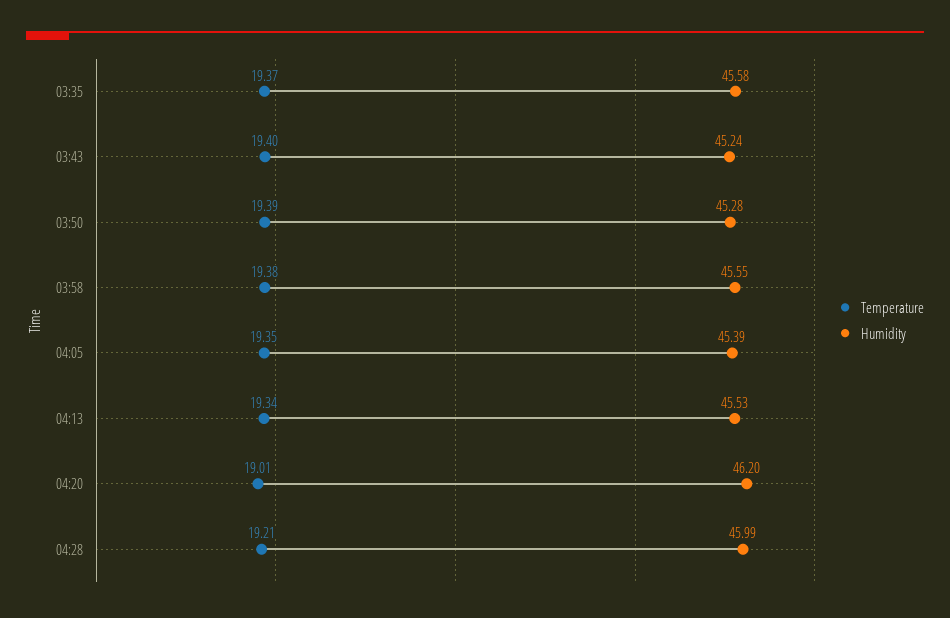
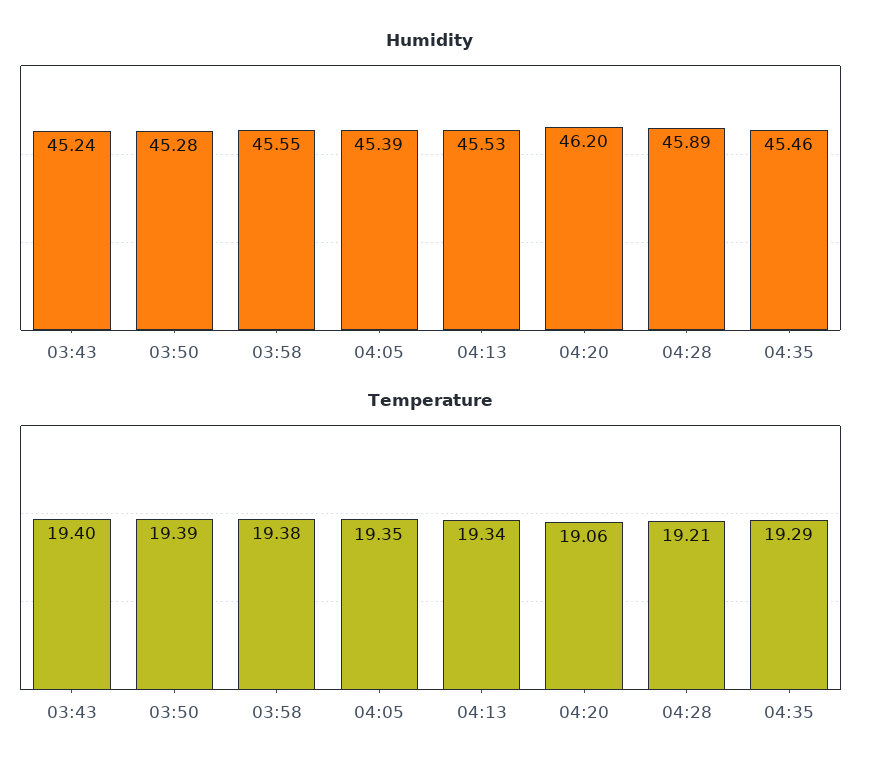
Temperature, 03:35: 19.37 -> none
Humidity, 03:35: 45.58 -> none
Temperature, 04:20: 19.01 -> 19.06
Humidity, 04:28: 45.99 -> 45.89
Humidity, 04:35: none -> 45.46
Temperature, 04:35: none -> 19.29

